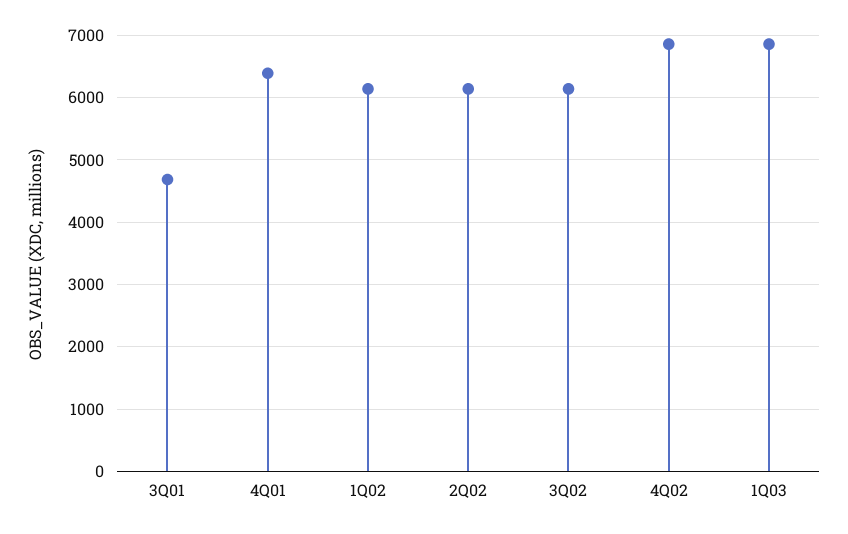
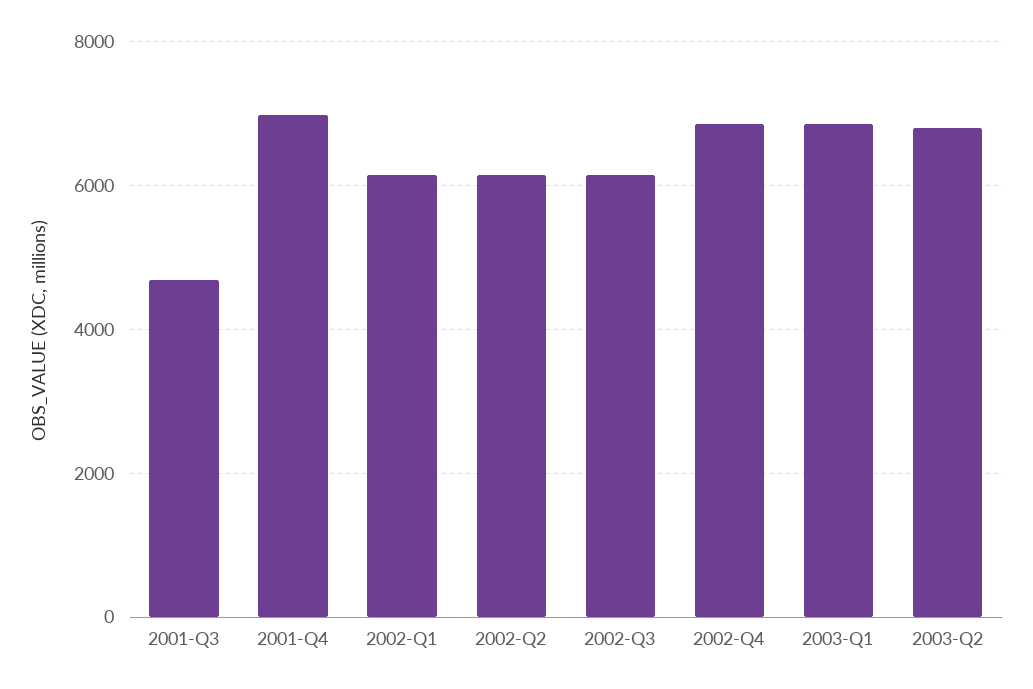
4Q01: 6400 -> 7000
2003-Q2: none -> 6800

